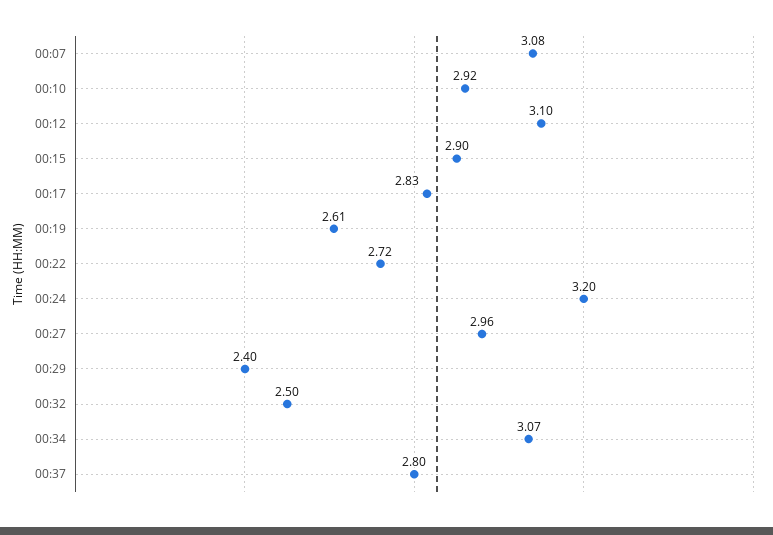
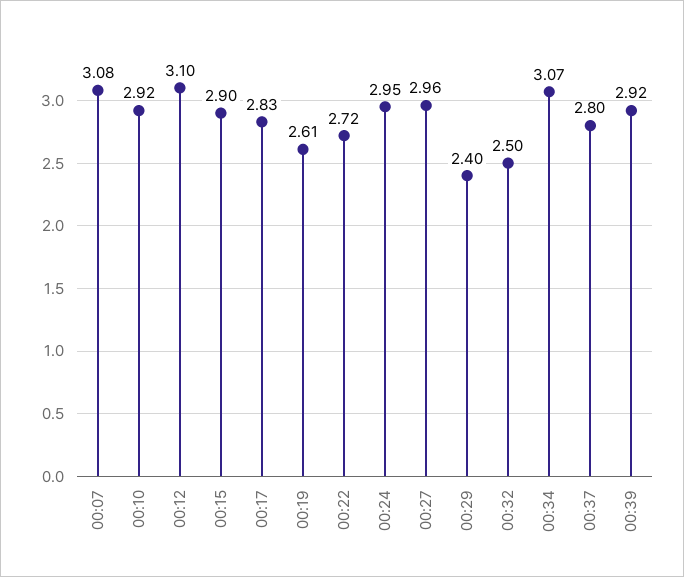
00:24: 3.2 -> 2.95
00:39: none -> 2.92

